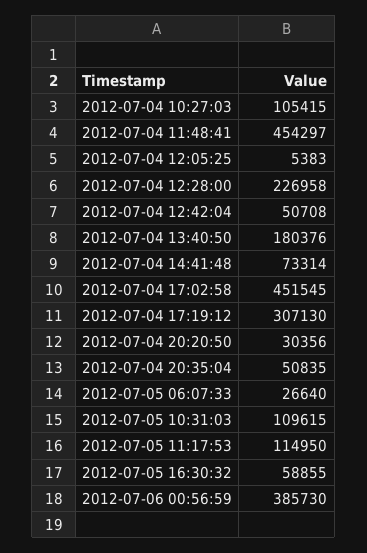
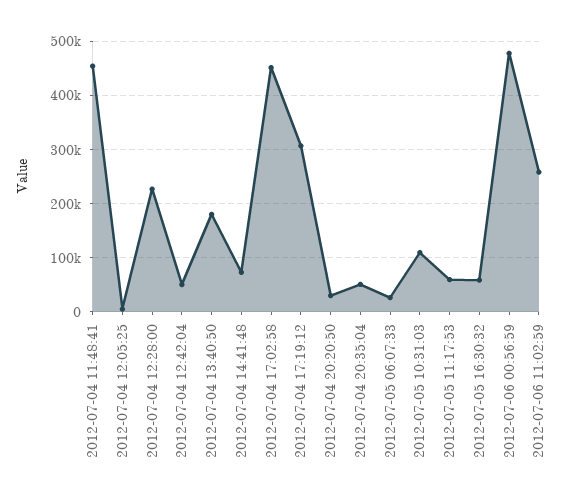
2012-07-04 10:27:03: 105415 -> none
2012-07-05 11:17:53: 114950 -> 60000
2012-07-06 00:56:59: 385730 -> 480000
2012-07-06 11:02:59: none -> 260000

